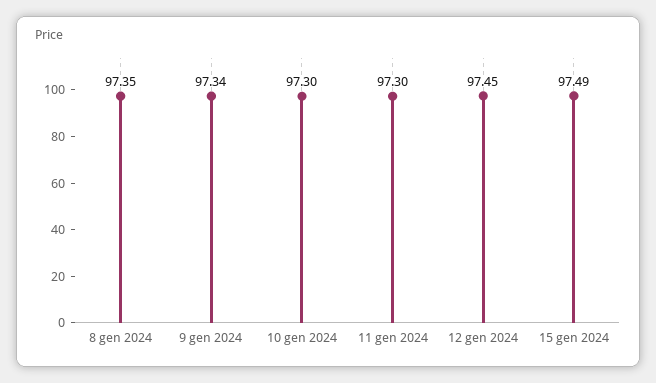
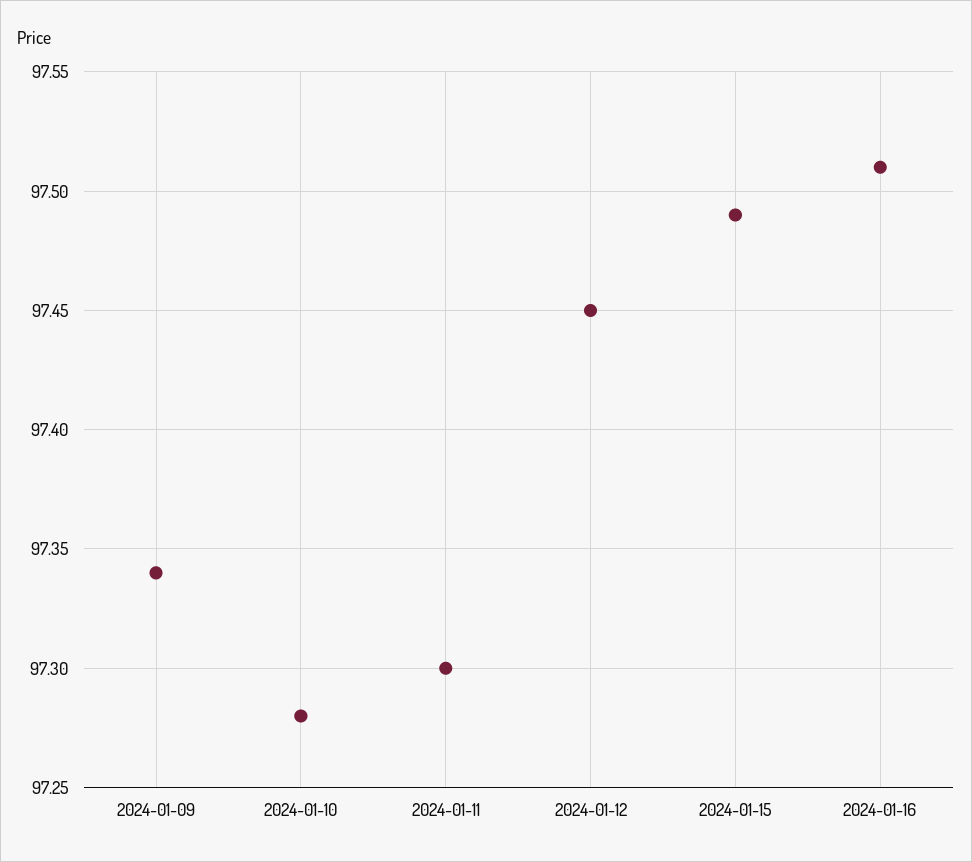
8 gen 2024: 97.35 -> none
10 gen 2024: 97.3 -> 97.28
2024-01-16: none -> 97.51

